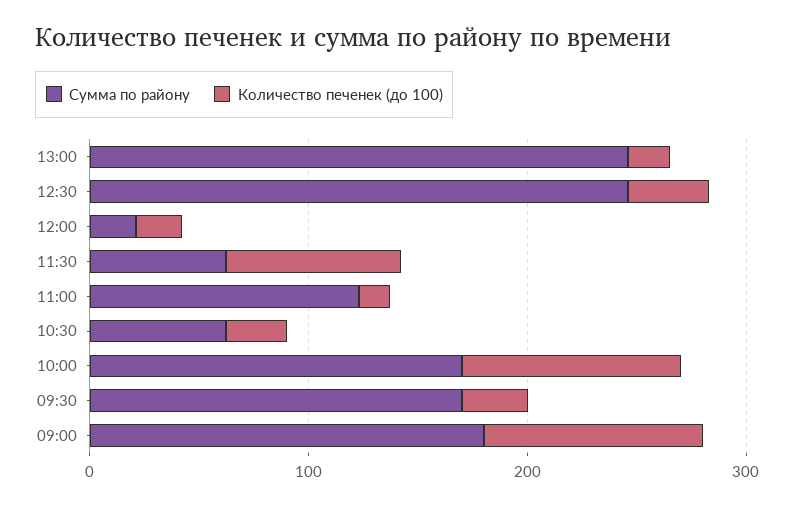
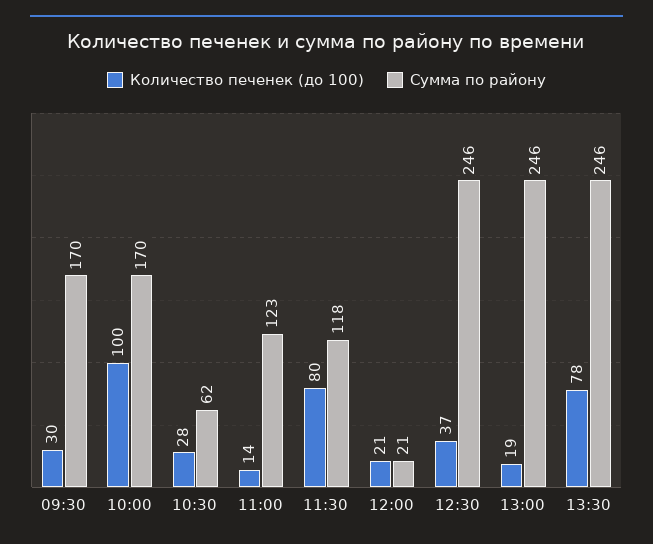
Сумма по району, 11:30: 60 -> 118
Сумма по району, 09:00: 180 -> none
Количество печенек (до 100), 09:00: 100 -> none
Количество печенек (до 100), 13:30: none -> 78
Сумма по району, 13:30: none -> 246

